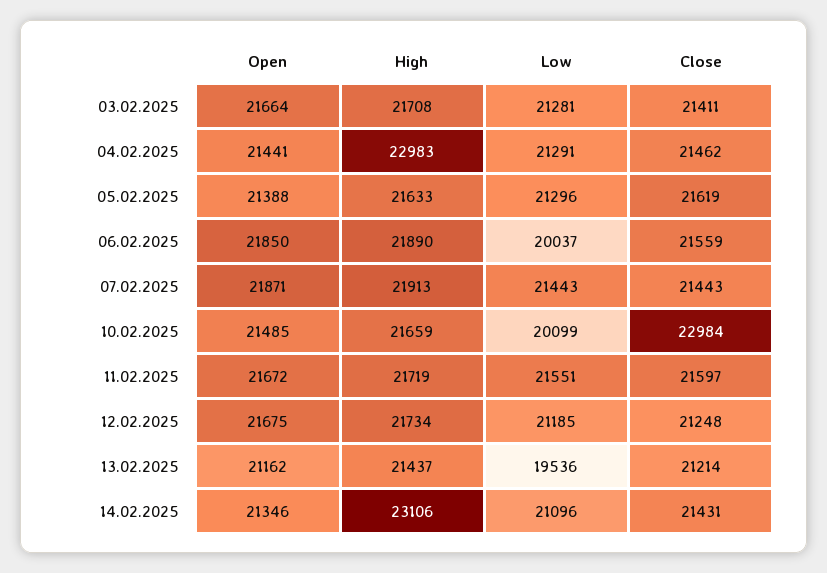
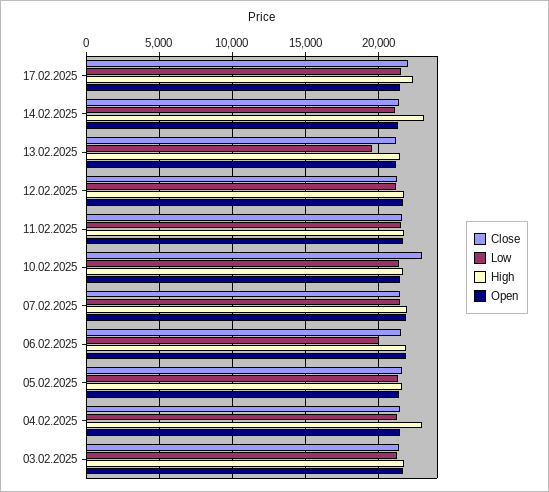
Low, 10.02.2025: 20099 -> 21500
Close, 17.02.2025: none -> 22000
Low, 17.02.2025: none -> 21500
High, 17.02.2025: none -> 22500
Open, 17.02.2025: none -> 21500

